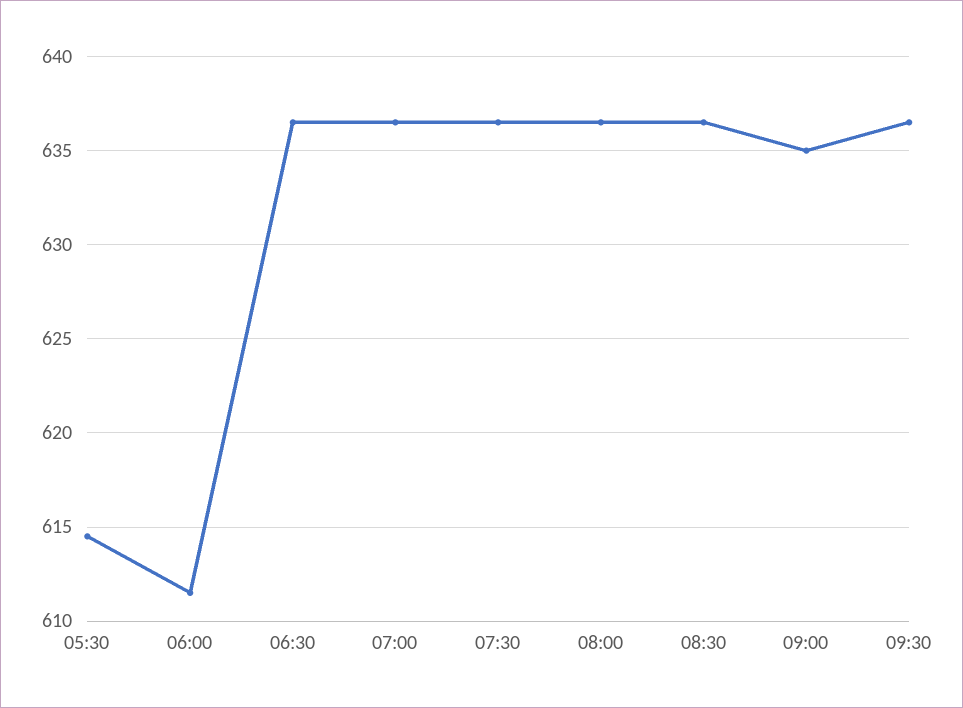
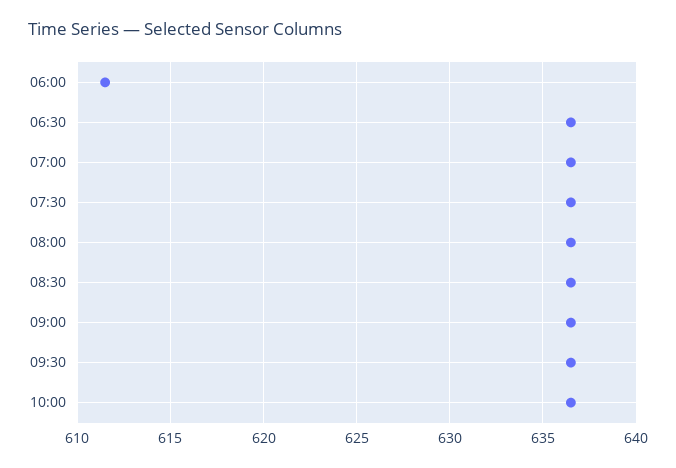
05:30: 614.5 -> none
09:00: 635 -> 636.5
10:00: none -> 636.5

